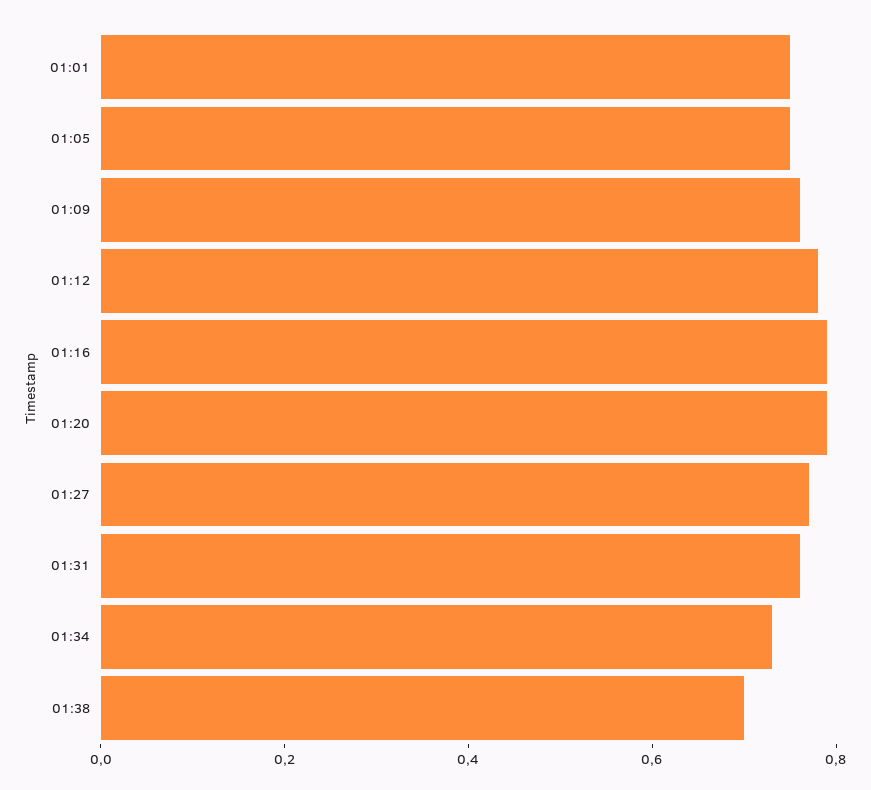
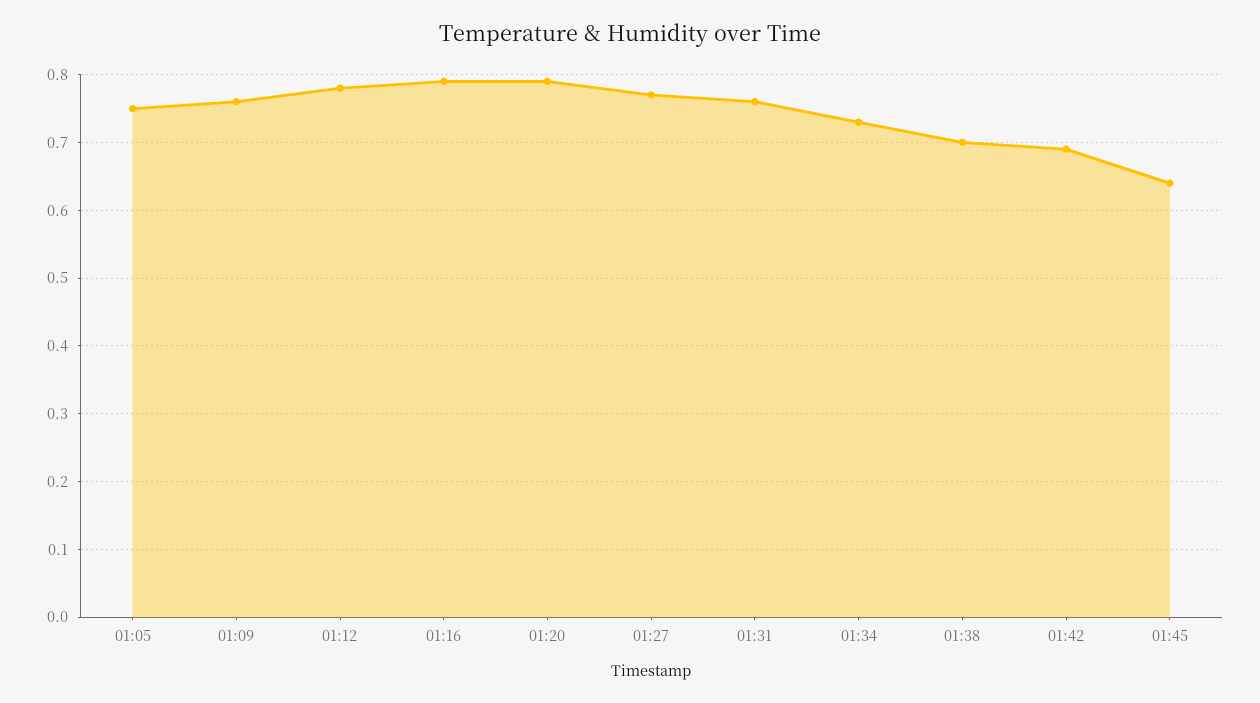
01:01: 0.75 -> none
01:42: none -> 0.69
01:45: none -> 0.64

